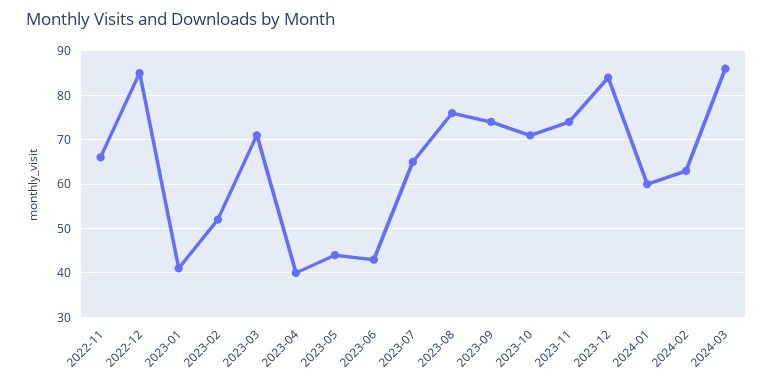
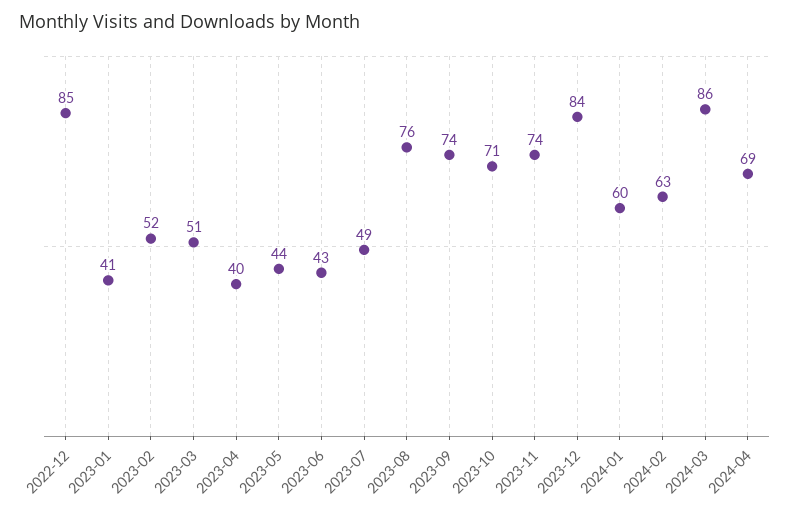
2022-11: 65 -> none
2023-03: 70 -> 51
2023-07: 65 -> 49
2024-04: none -> 69

